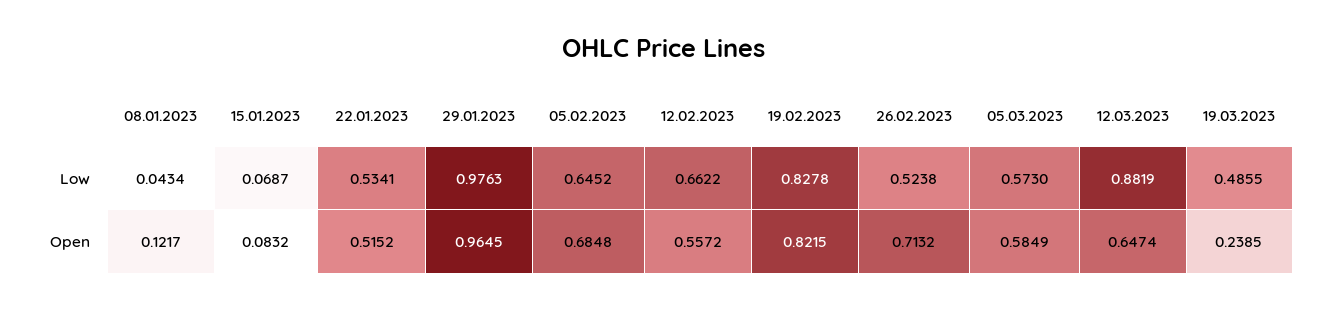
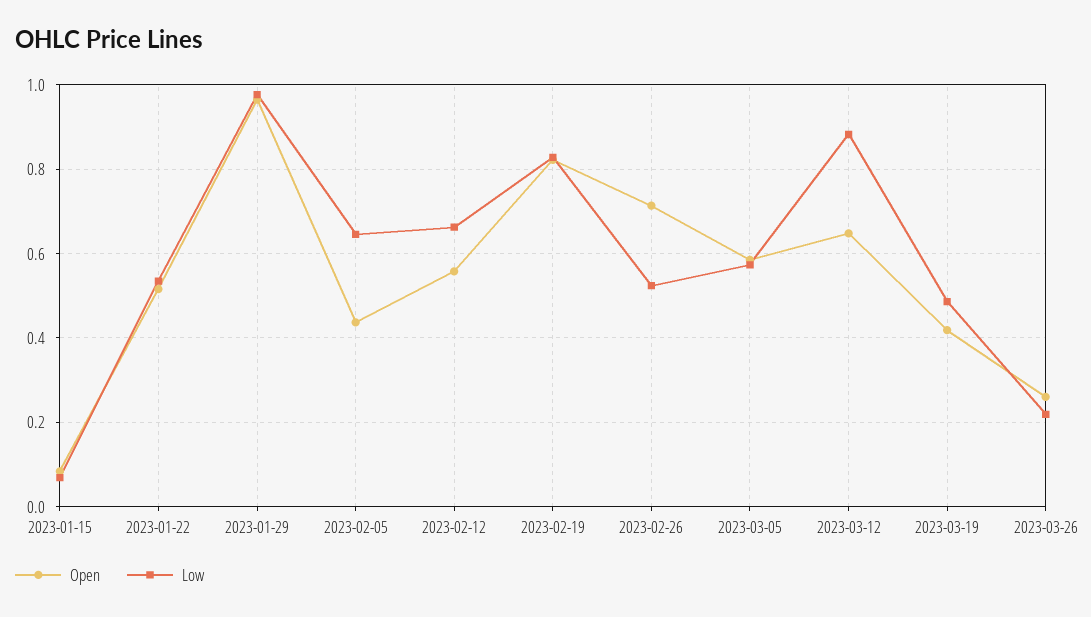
Low, 08.01.2023: 0.0434 -> none
Open, 08.01.2023: 0.1217 -> none
Open, 05.02.2023: 0.6848 -> 0.44
Open, 19.03.2023: 0.2385 -> 0.42
Open, 2023-03-26: none -> 0.26
Low, 2023-03-26: none -> 0.22

